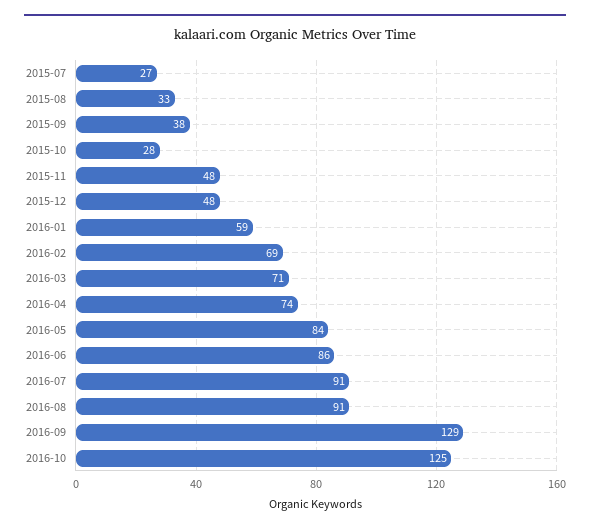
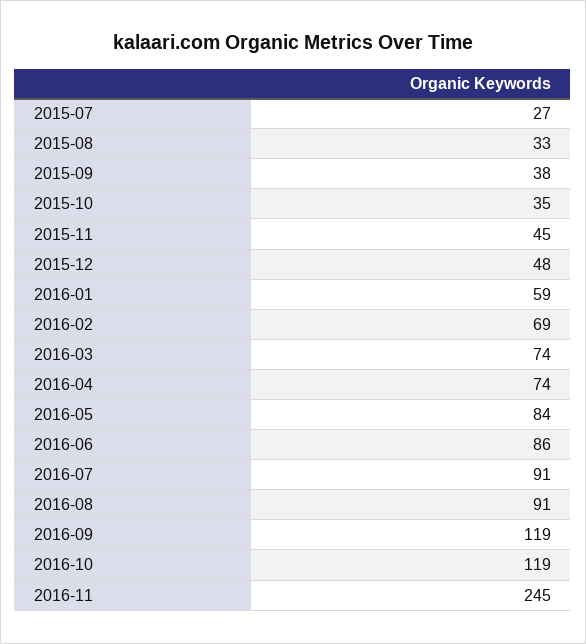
2015-10: 28 -> 35
2015-11: 48 -> 45
2016-03: 71 -> 74
2016-09: 129 -> 119
2016-10: 125 -> 119
2016-11: none -> 245

